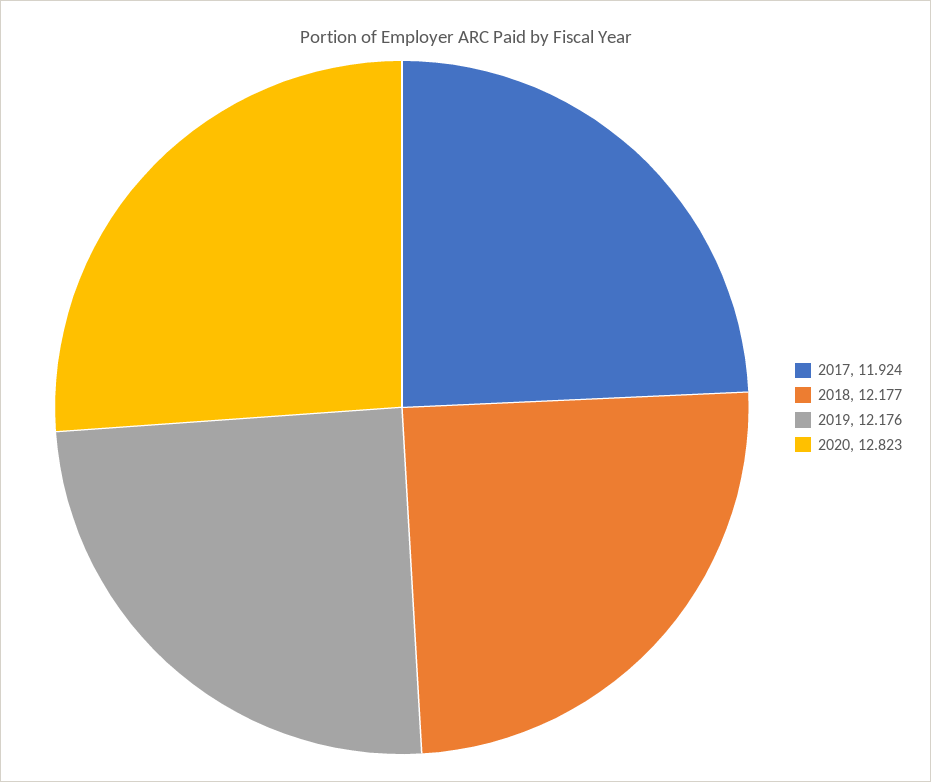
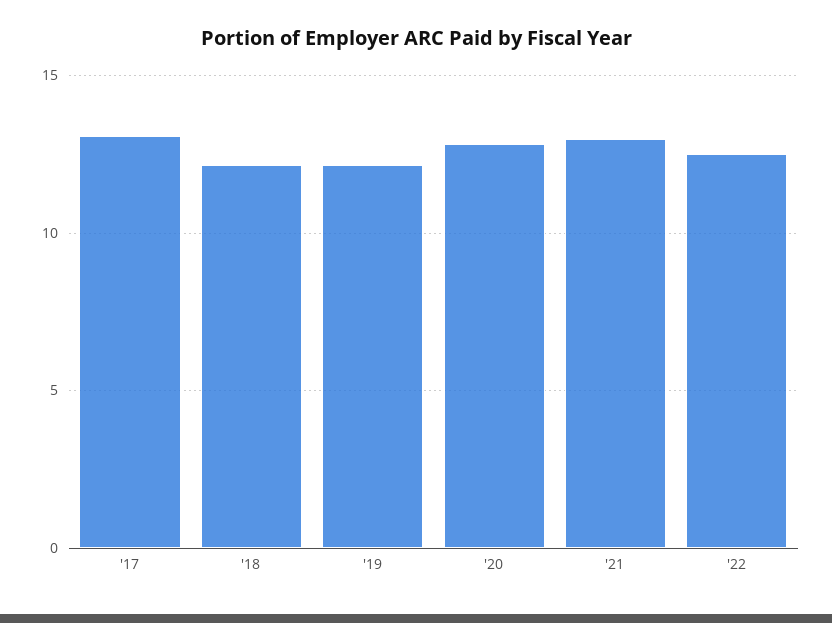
2017: 11.924 -> 13
'21: none -> 13
'22: none -> 12.5

